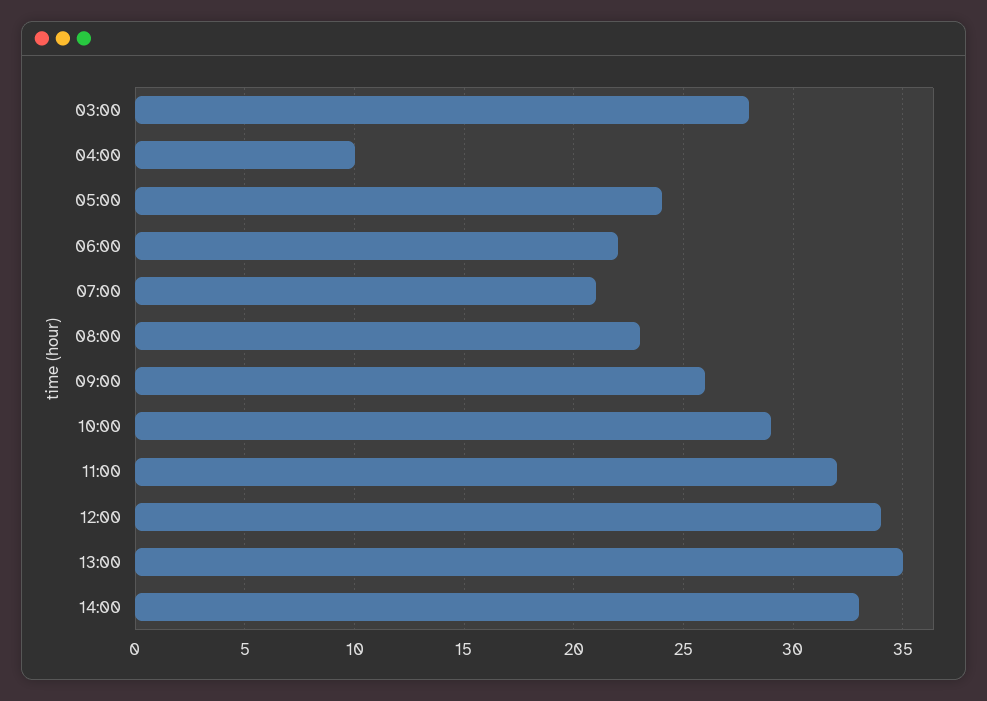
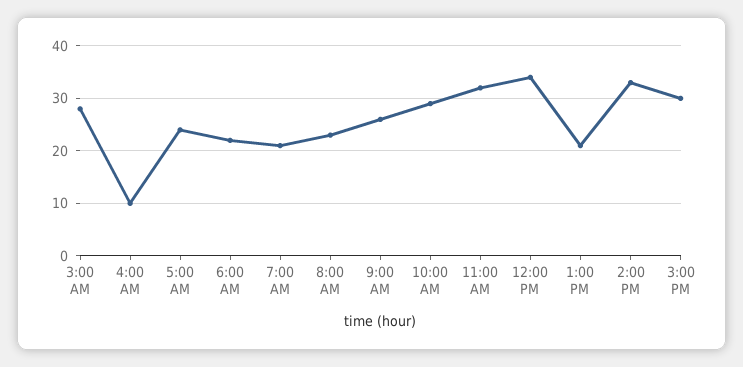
13:00: 35 -> 20
3:00 PM: none -> 30

